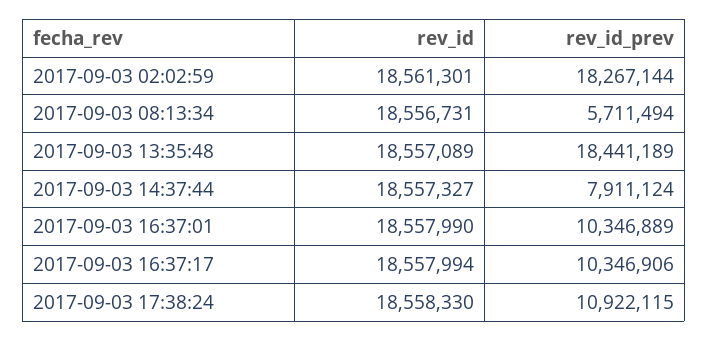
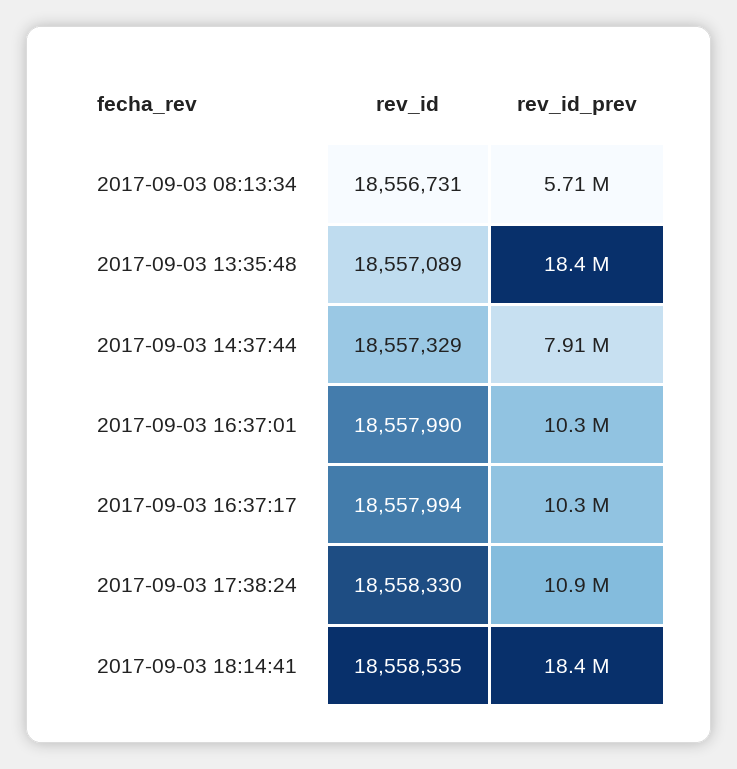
rev_id, 2017-09-03 02:02:59: 18561301 -> none
rev_id_prev, 2017-09-03 02:02:59: 18267144 -> none
rev_id, 2017-09-03 14:37:44: 18557327 -> 18557329
rev_id, 2017-09-03 18:14:41: none -> 18558535
rev_id_prev, 2017-09-03 18:14:41: none -> 18400000

